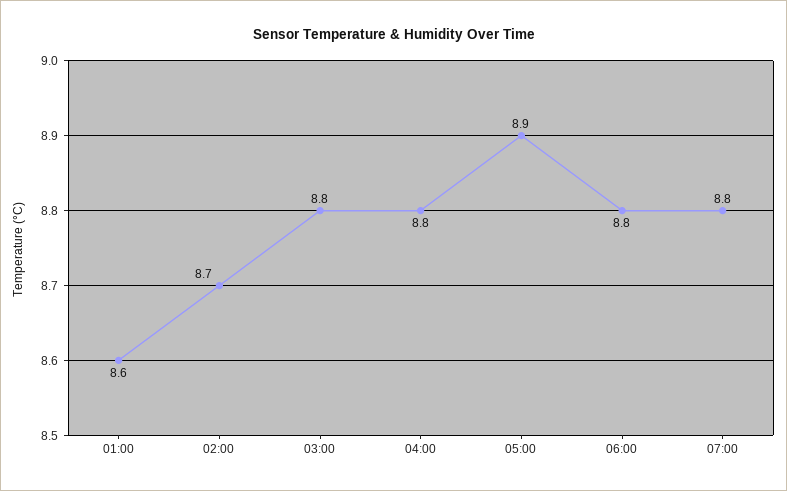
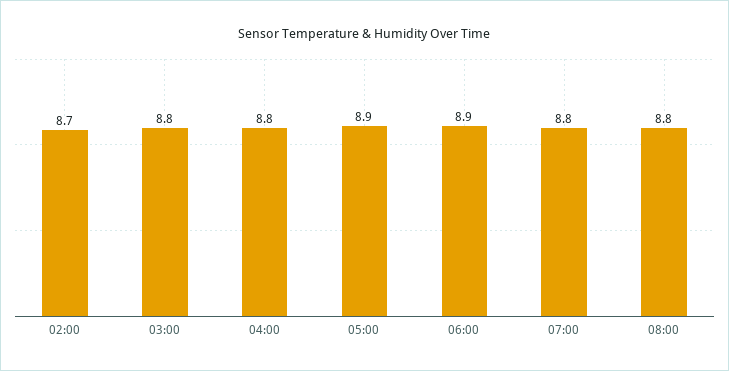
01:00: 8.6 -> none
06:00: 8.8 -> 8.9
08:00: none -> 8.8

